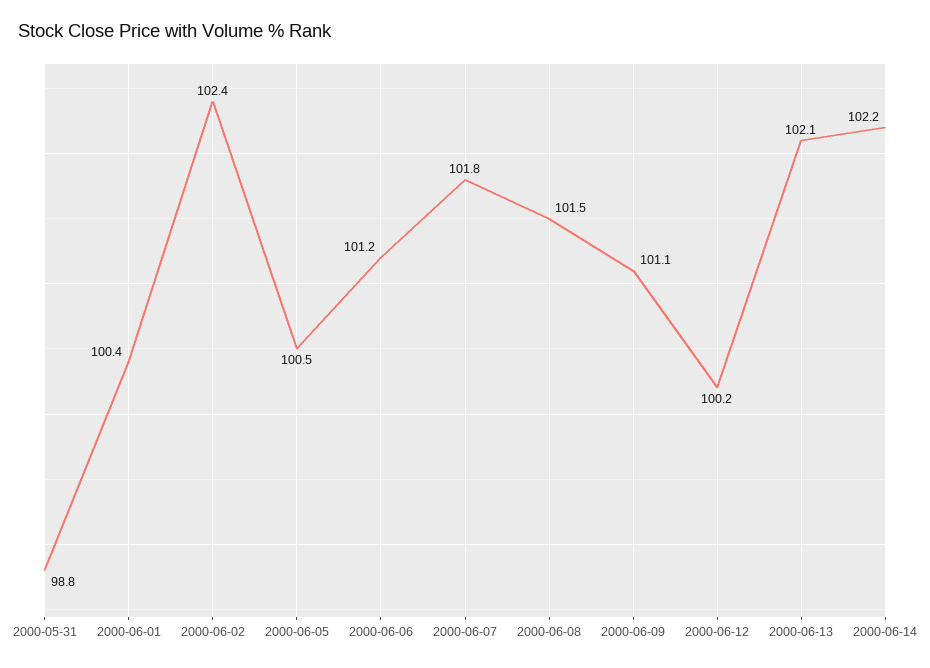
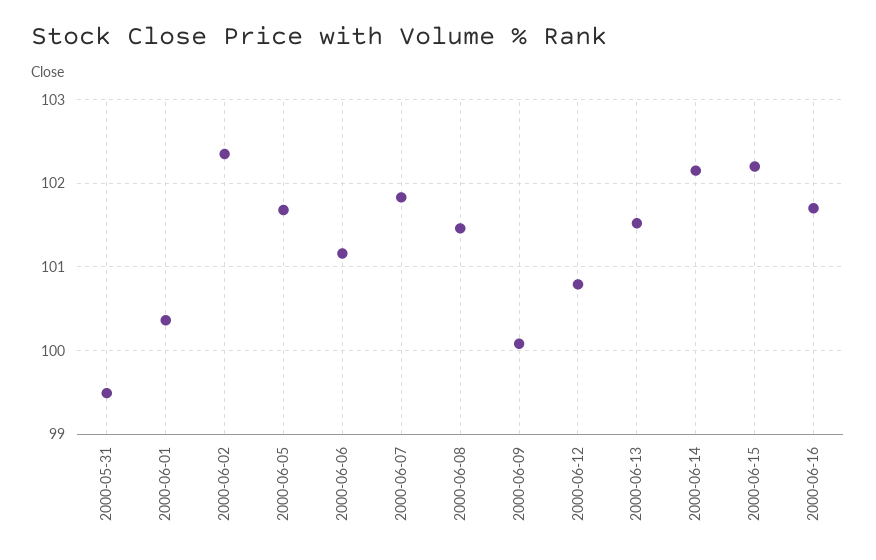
2000-05-31: 98.8 -> 99.5
2000-06-05: 100.5 -> 101.7
2000-06-09: 101.1 -> 100.1
2000-06-12: 100.2 -> 100.8
2000-06-13: 102.1 -> 101.5
2000-06-15: none -> 102.2
2000-06-16: none -> 101.7

